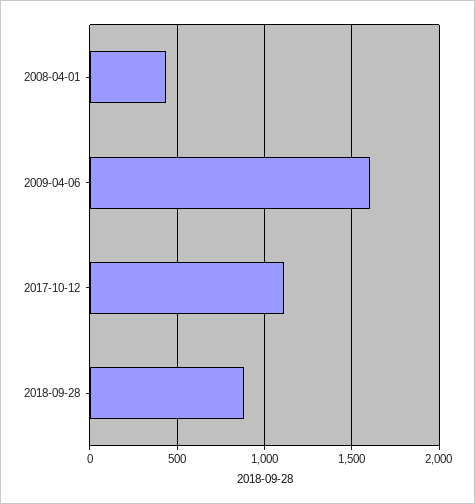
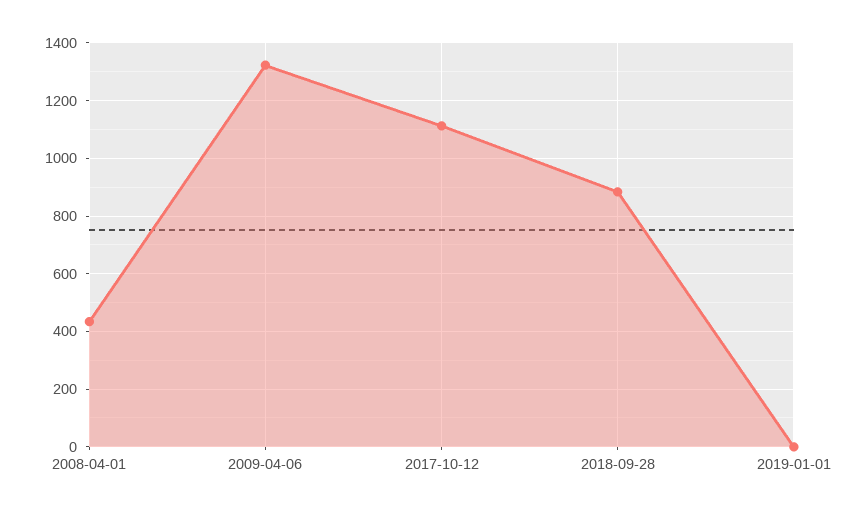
2009-04-06: 1600 -> 1325
2019-01-01: none -> 0

